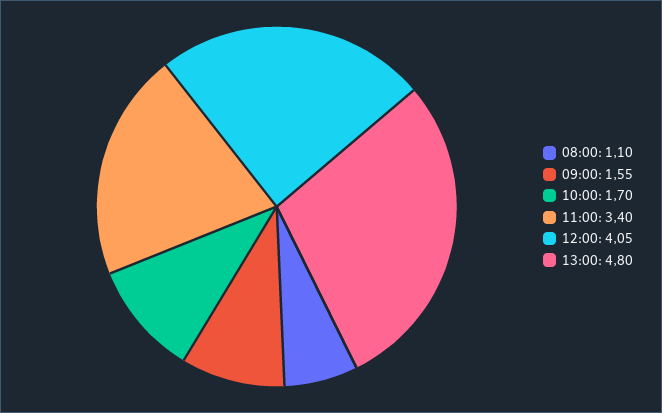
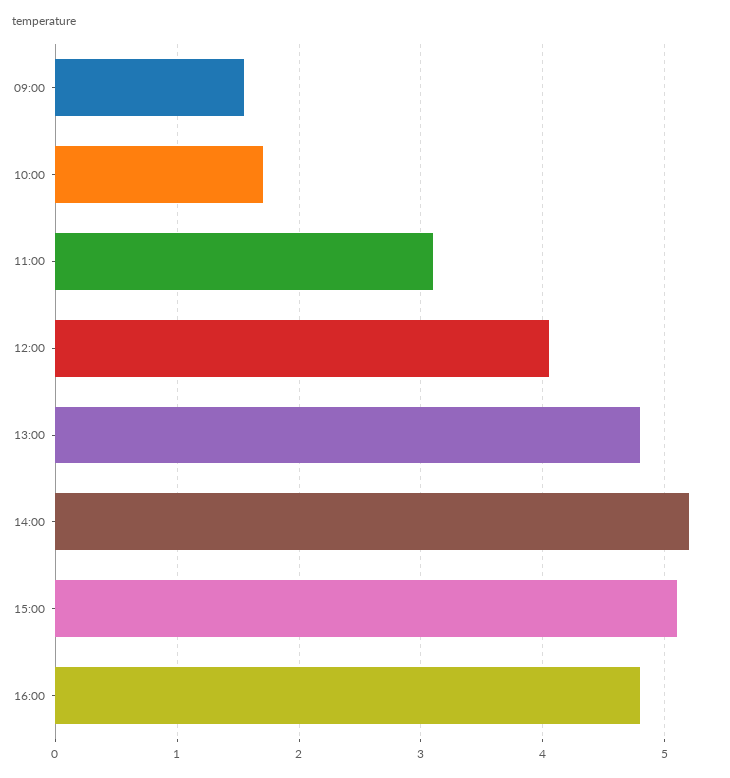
08:00: 1.1 -> none
11:00: 3.4 -> 3.1
14:00: none -> 5.2
15:00: none -> 5.1
16:00: none -> 4.8

